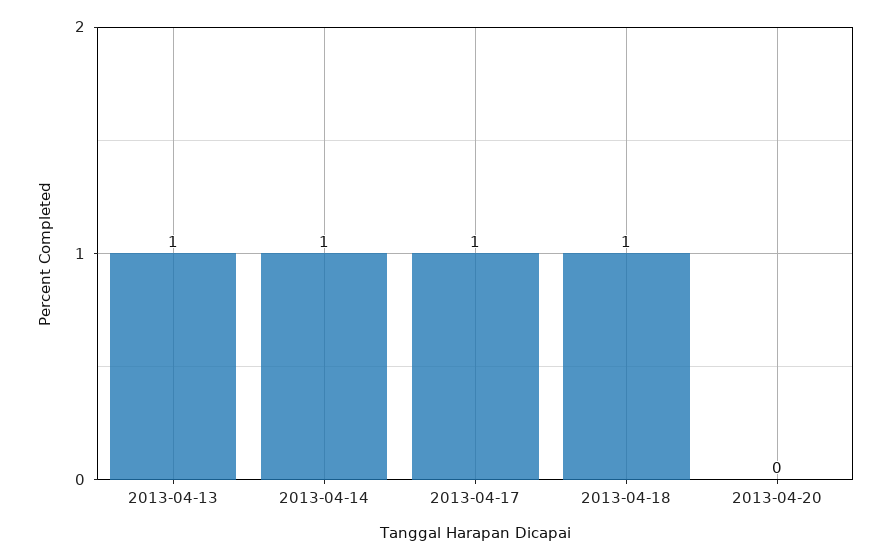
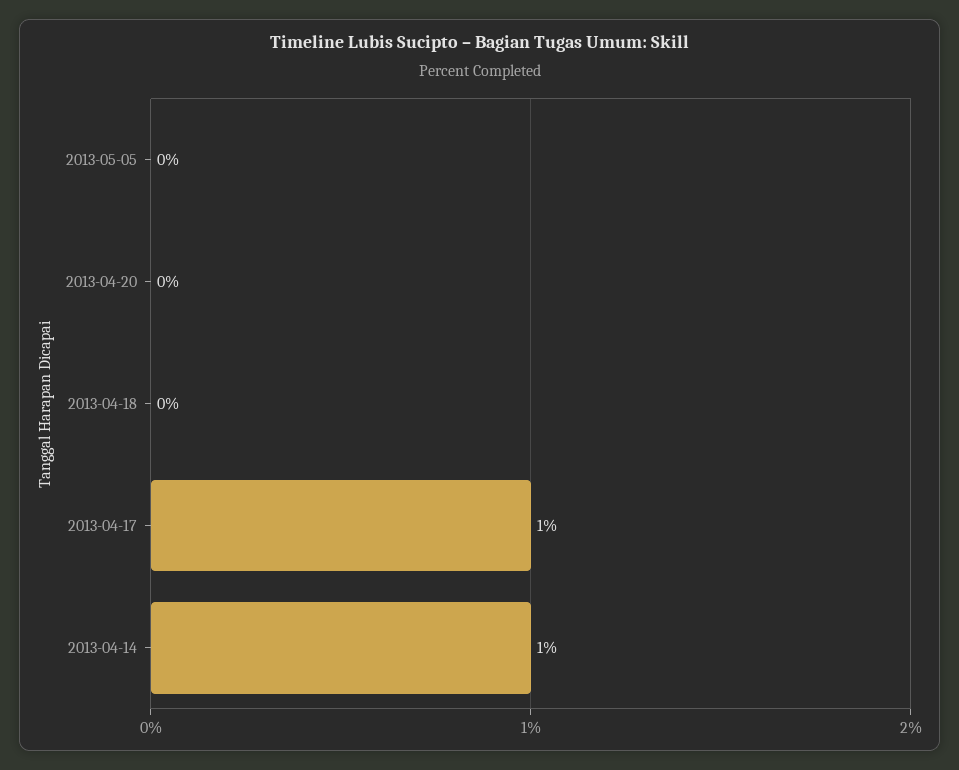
2013-04-13: 1 -> none
2013-04-18: 1 -> 0
2013-05-05: none -> 0

